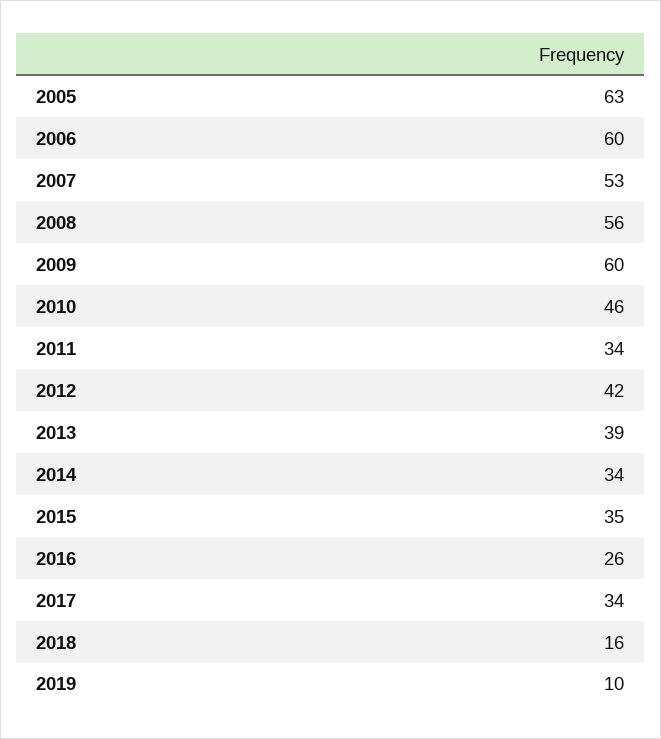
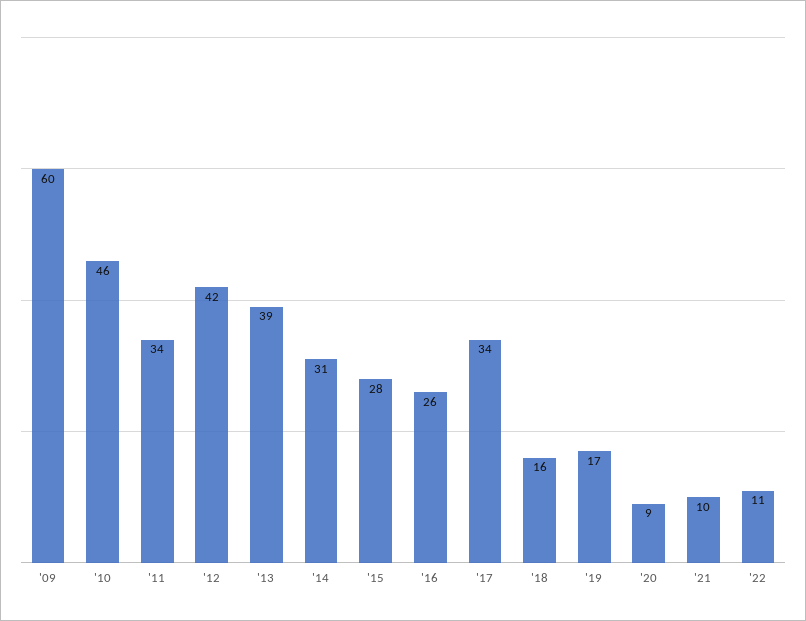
2005: 63 -> none
2006: 60 -> none
2007: 53 -> none
2008: 56 -> none
2014: 34 -> 31
2015: 35 -> 28
2019: 10 -> 17
'20: none -> 9
'21: none -> 10
'22: none -> 11

